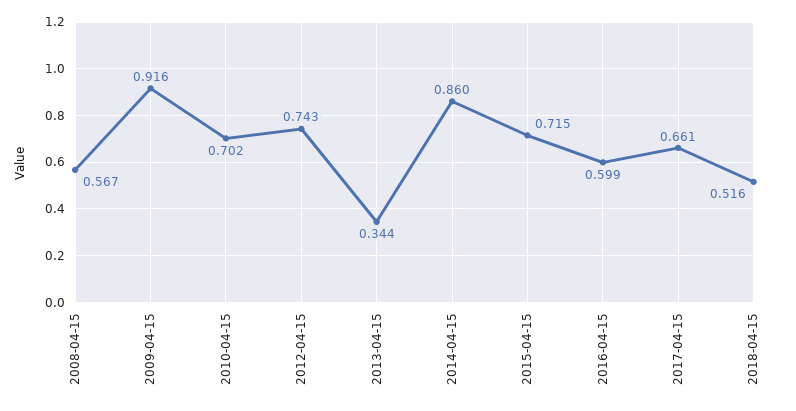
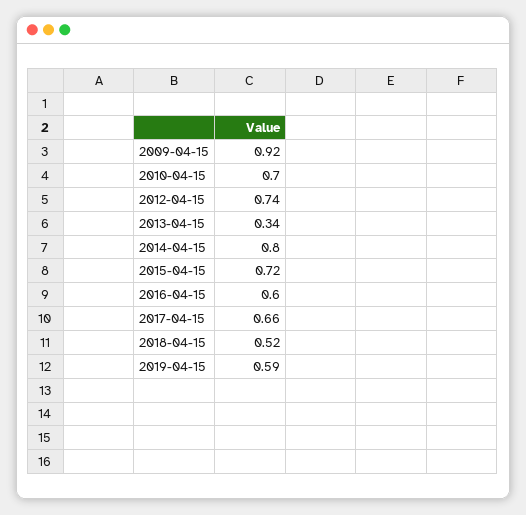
2008-04-15: 0.567 -> none
2014-04-15: 0.86 -> 0.8
2019-04-15: none -> 0.59

